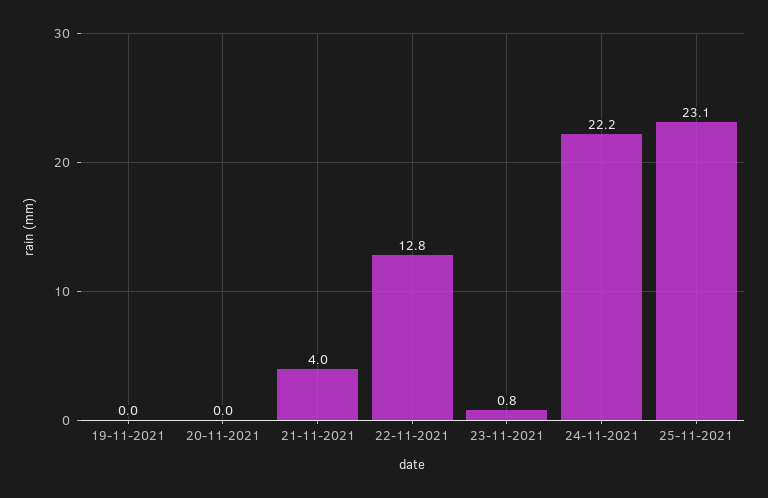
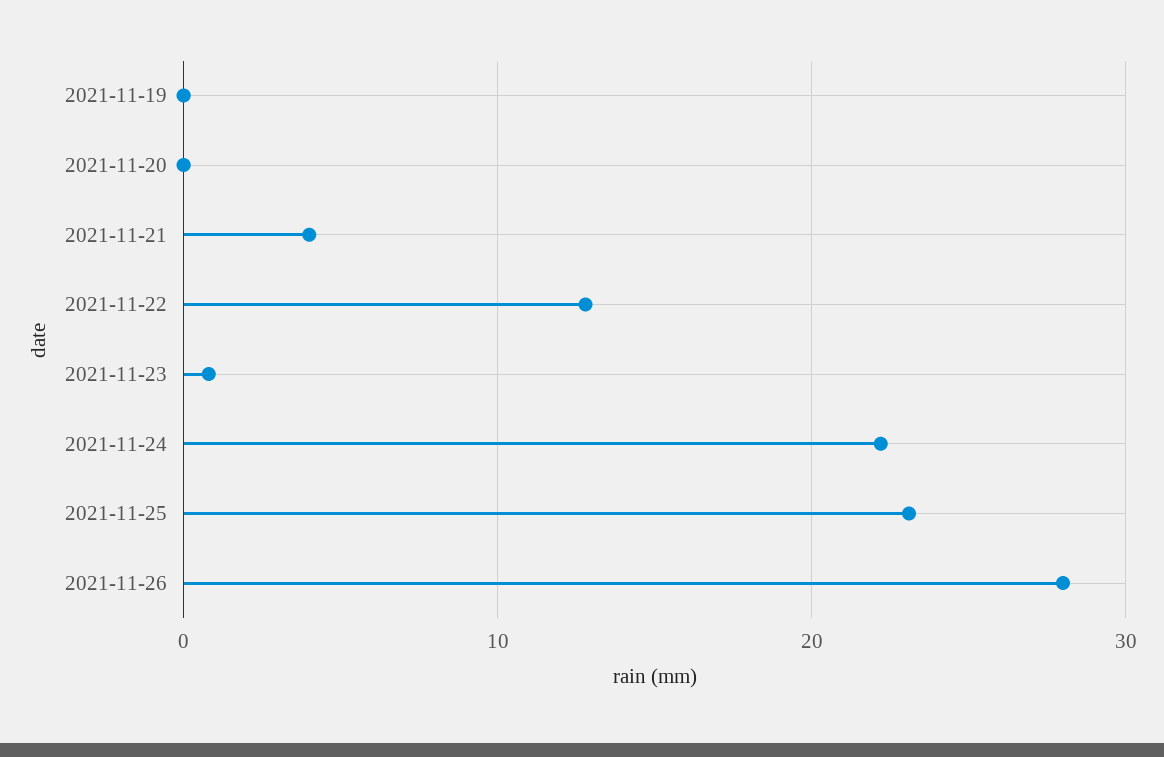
2021-11-26: none -> 28

